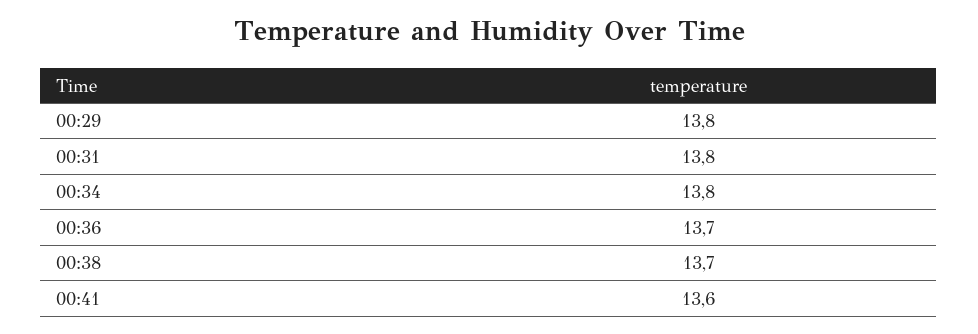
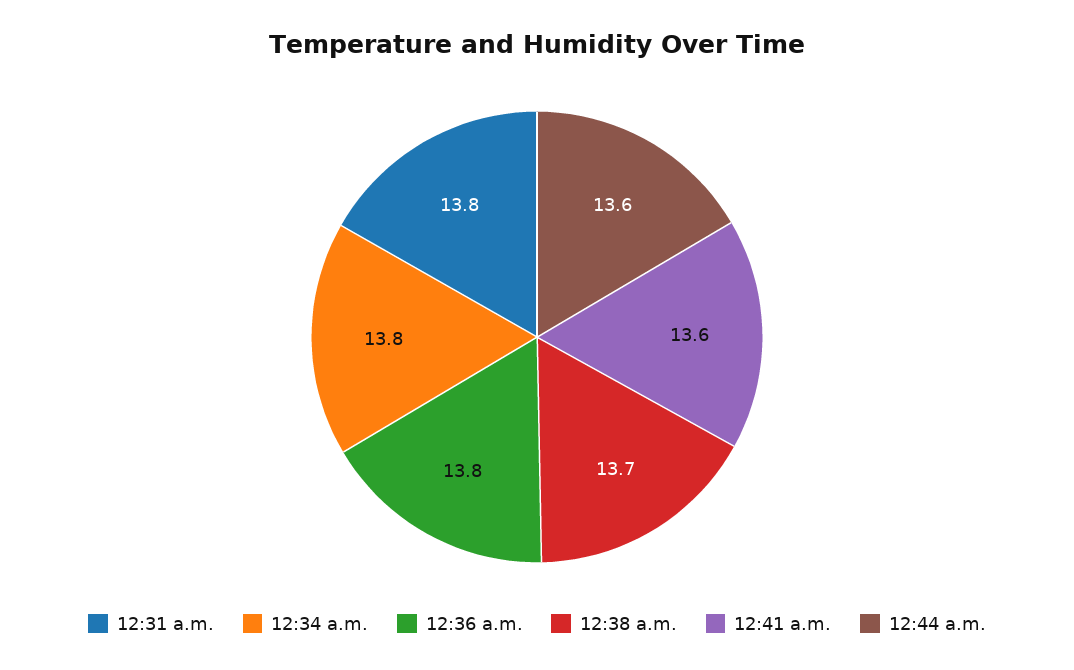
00:29: 13.8 -> none
00:36: 13.7 -> 13.8
12:44 a.m.: none -> 13.6

